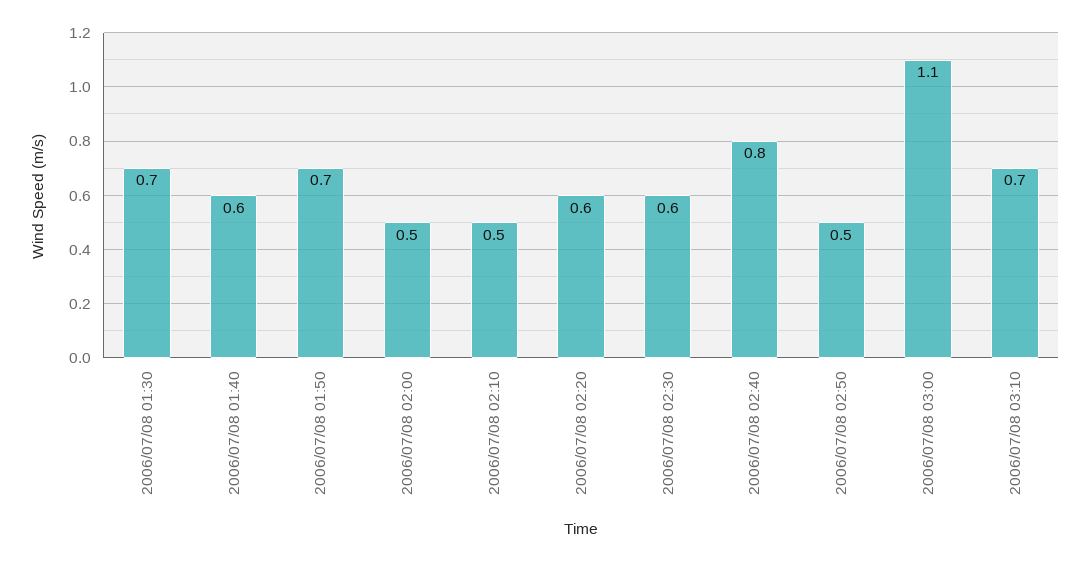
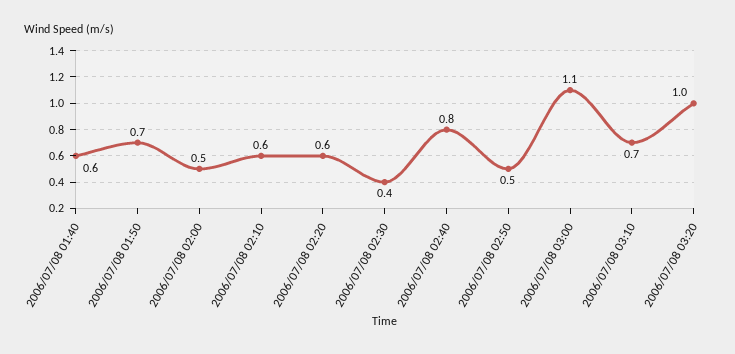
2006/07/08 01:30: 0.7 -> none
2006/07/08 02:10: 0.5 -> 0.6
2006/07/08 02:30: 0.6 -> 0.4
2006/07/08 03:20: none -> 1

